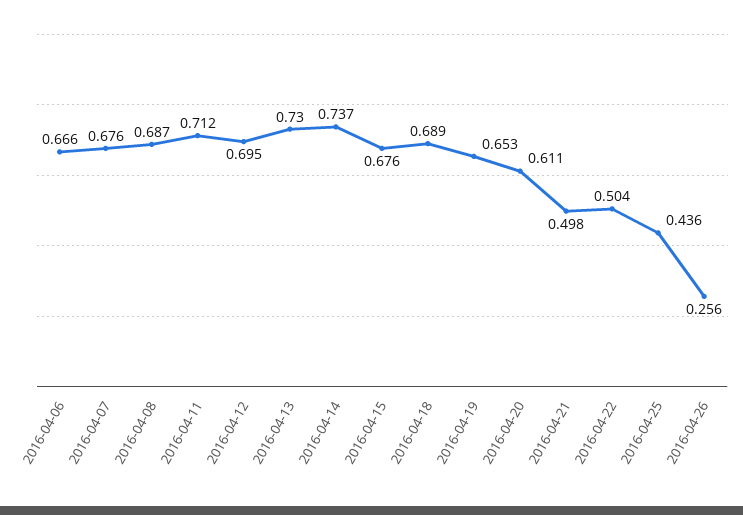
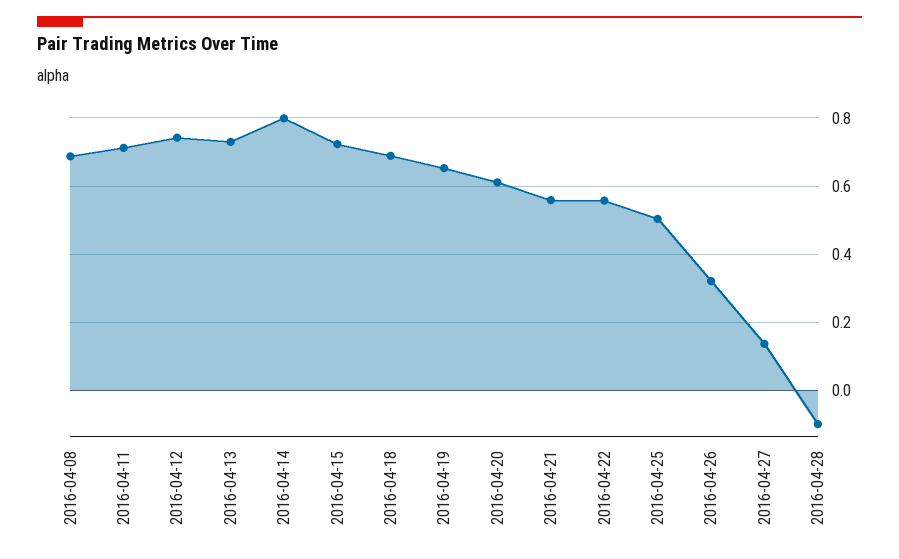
2016-04-06: 0.666 -> none
2016-04-07: 0.676 -> none
2016-04-12: 0.695 -> 0.74
2016-04-14: 0.737 -> 0.8
2016-04-15: 0.676 -> 0.72
2016-04-21: 0.498 -> 0.56
2016-04-22: 0.504 -> 0.56
2016-04-25: 0.436 -> 0.5
2016-04-26: 0.256 -> 0.32
2016-04-27: none -> 0.14
2016-04-28: none -> -0.1

